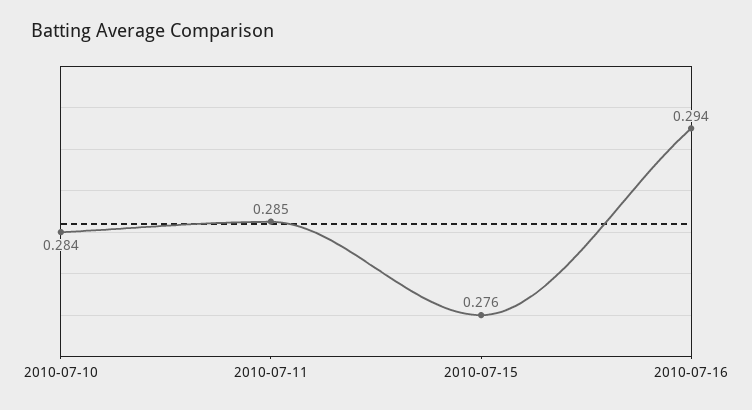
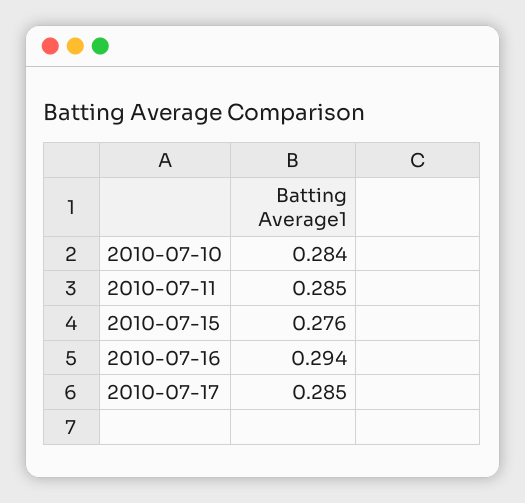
2010-07-17: none -> 0.285

